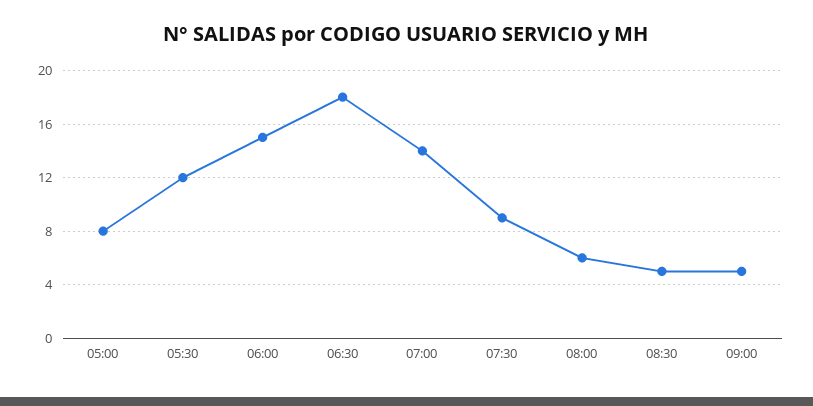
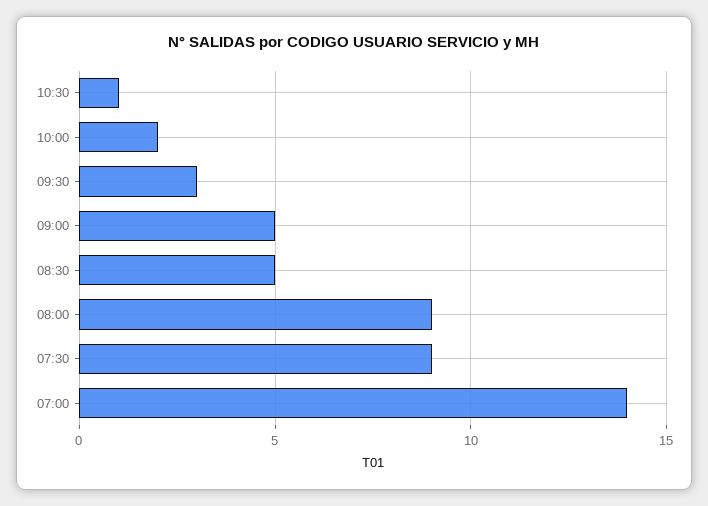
05:00: 8 -> none
05:30: 12 -> none
06:00: 15 -> none
06:30: 18 -> none
08:00: 6 -> 9
10:30: none -> 1
10:00: none -> 2
09:30: none -> 3

